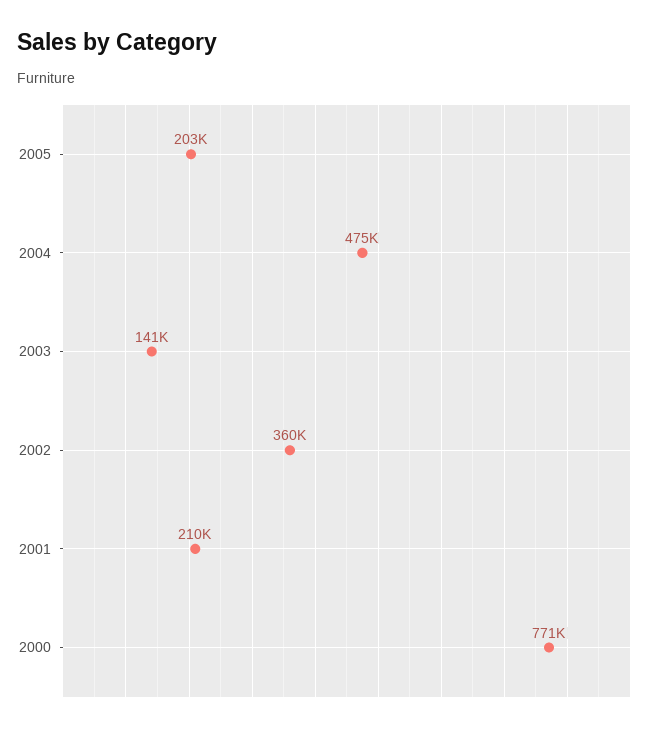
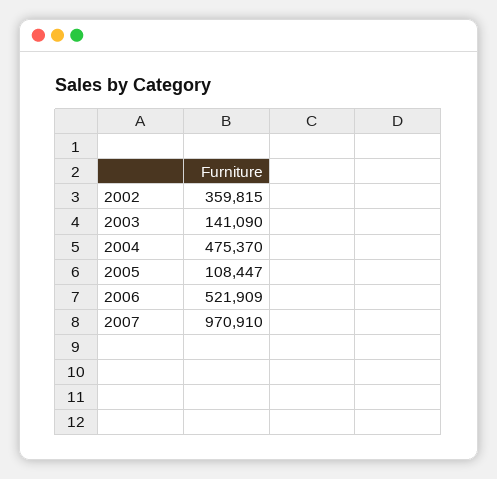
2005: 203000 -> 108447
2001: 210000 -> none
2000: 771000 -> none
2006: none -> 521909
2007: none -> 970910

